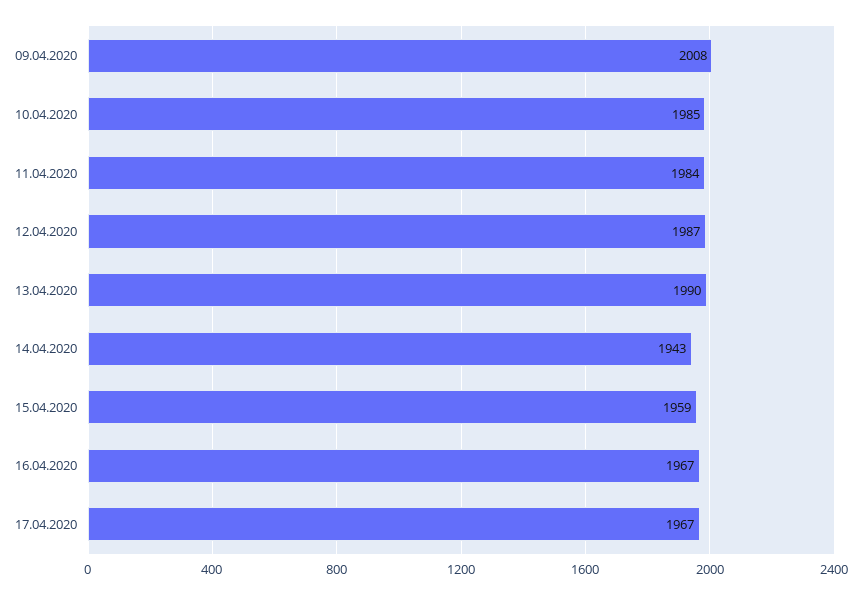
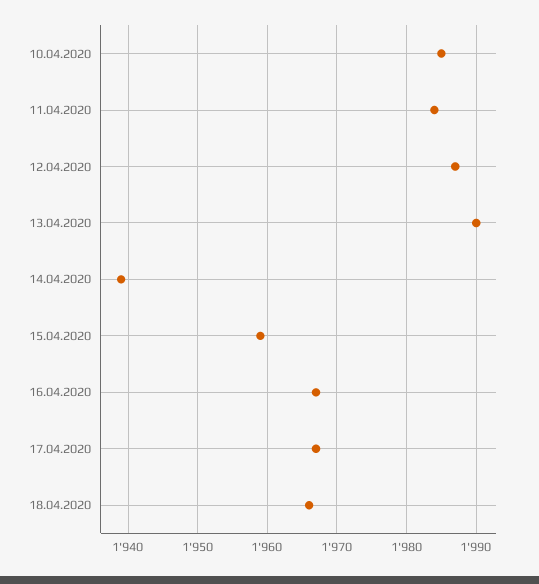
09.04.2020: 2008 -> none
14.04.2020: 1943 -> 1939
18.04.2020: none -> 1966

